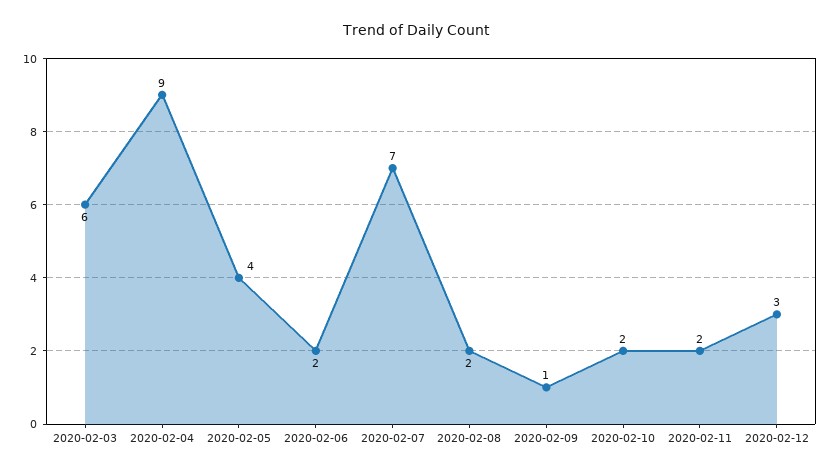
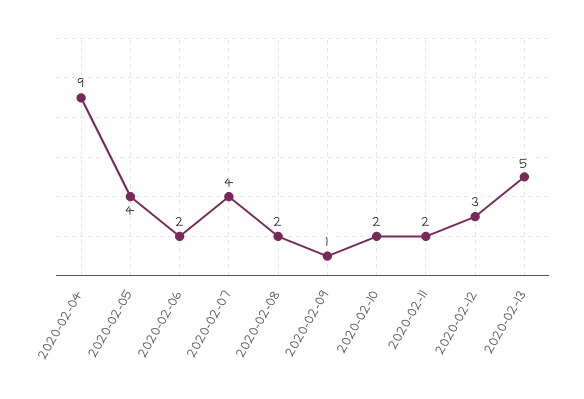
2020-02-03: 6 -> none
2020-02-07: 7 -> 4
2020-02-13: none -> 5

